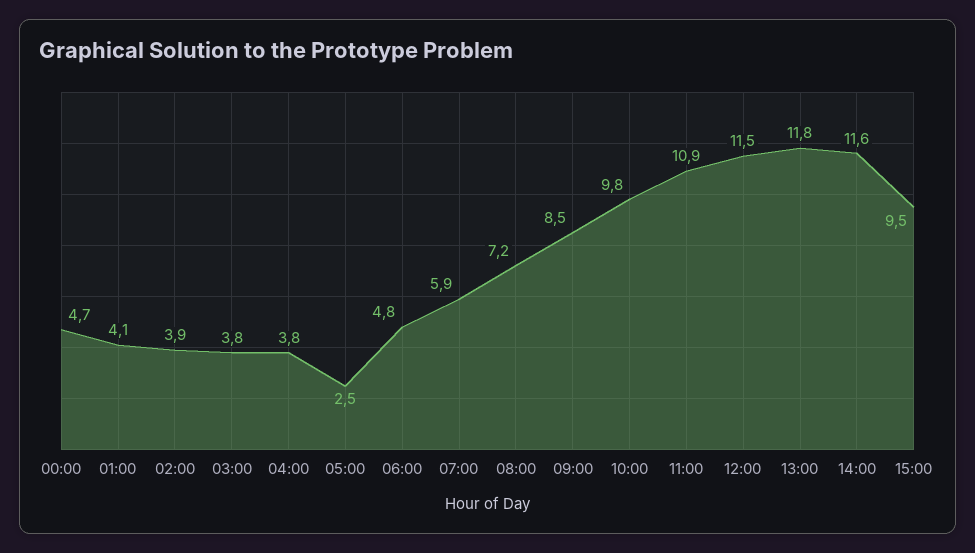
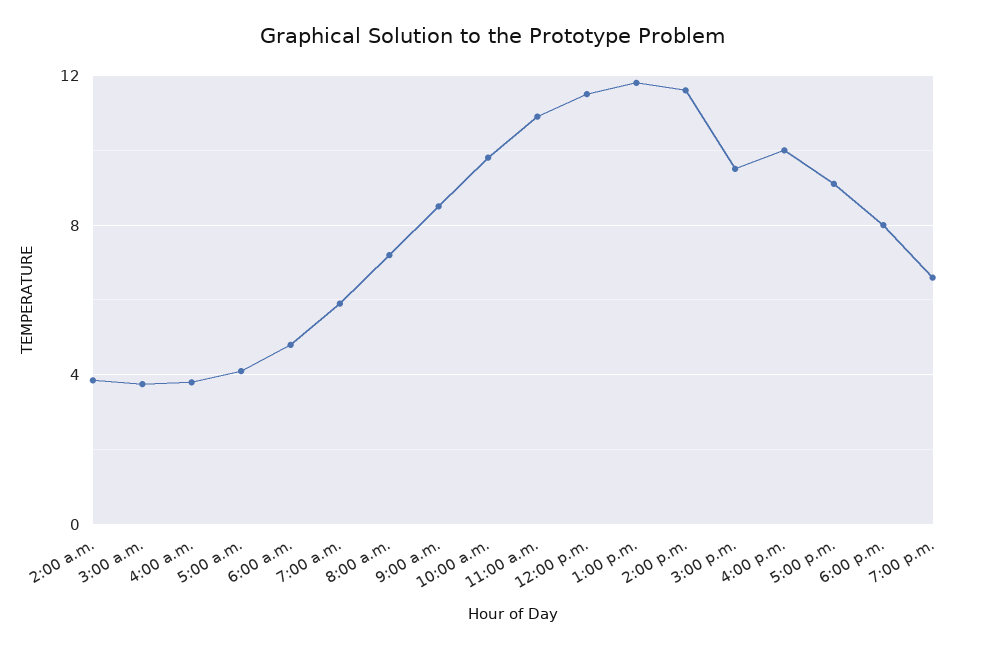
00:00: 4.7 -> none
01:00: 4.1 -> none
05:00: 2.5 -> 4
4:00 p.m.: none -> 10
5:00 p.m.: none -> 9
6:00 p.m.: none -> 8
7:00 p.m.: none -> 6.5

